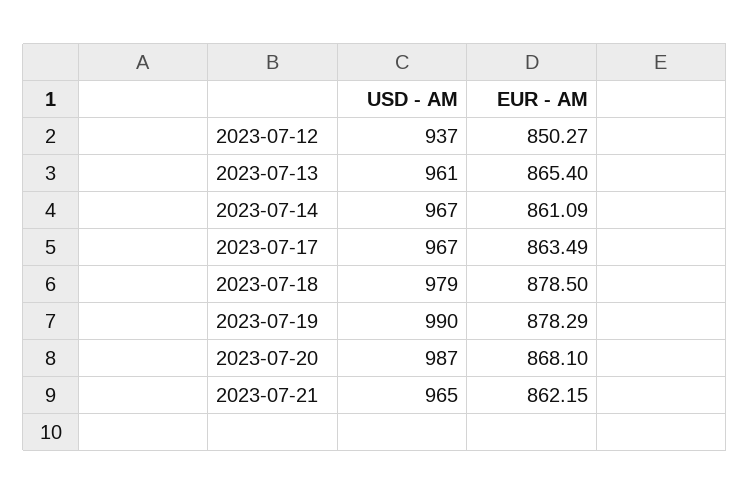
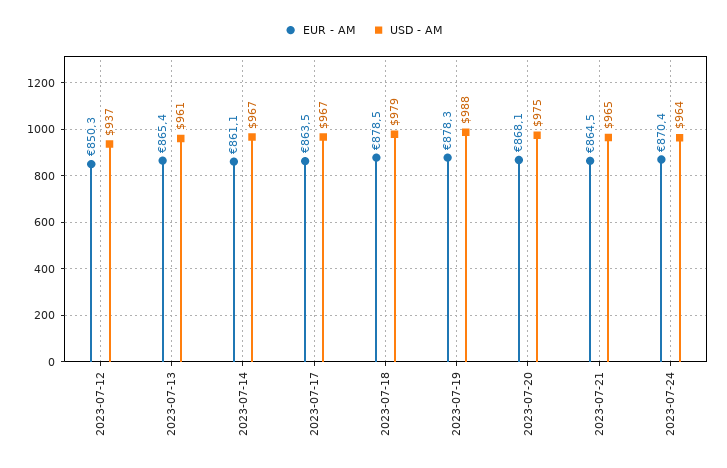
USD - AM, 2023-07-19: 990 -> 988
USD - AM, 2023-07-20: 987 -> 975
EUR - AM, 2023-07-21: 862.15 -> 864.5
EUR - AM, 2023-07-24: none -> 870.4
USD - AM, 2023-07-24: none -> 964

